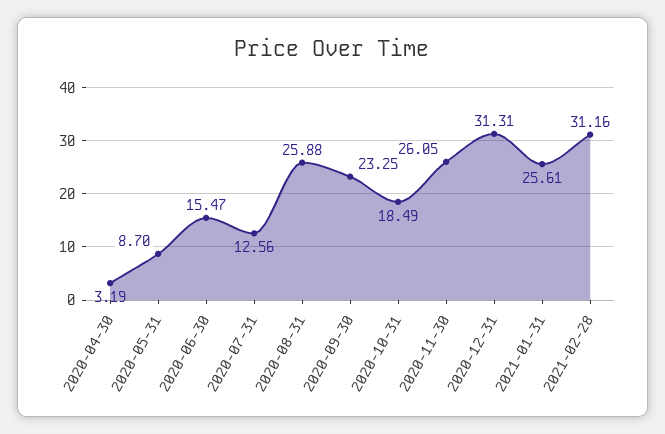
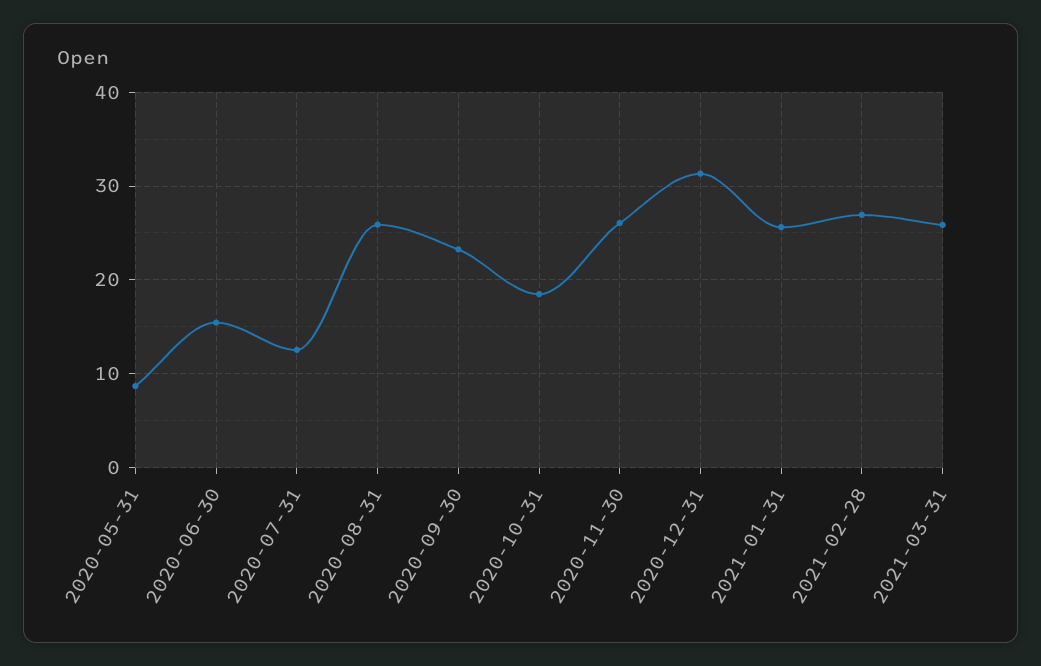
2020-04-30: 3.19 -> none
2021-02-28: 31.16 -> 27
2021-03-31: none -> 26

